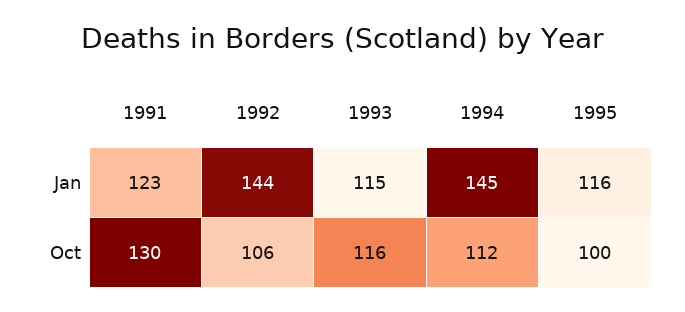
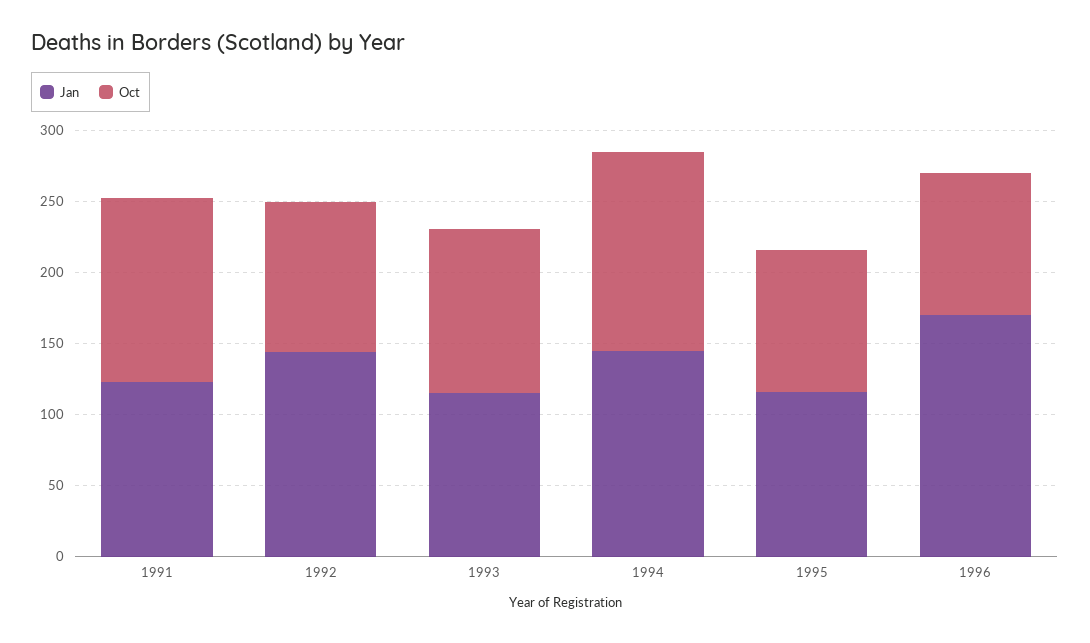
Oct, 1994: 112 -> 140
Jan, 1996: none -> 170
Oct, 1996: none -> 100

